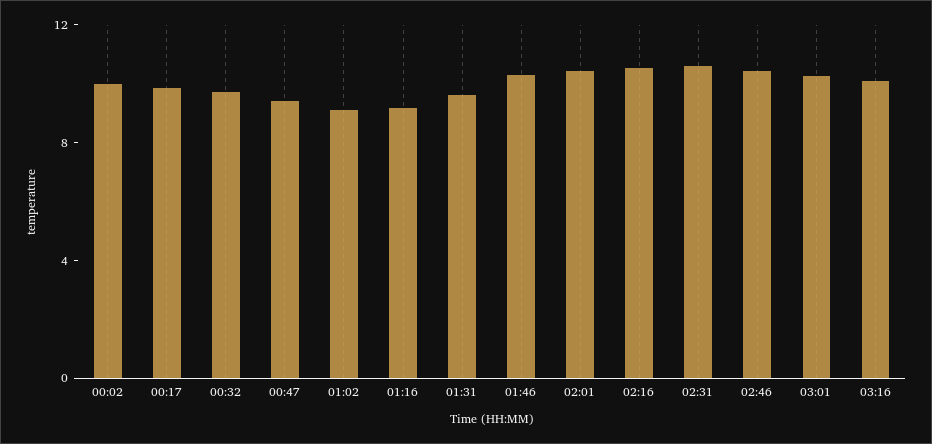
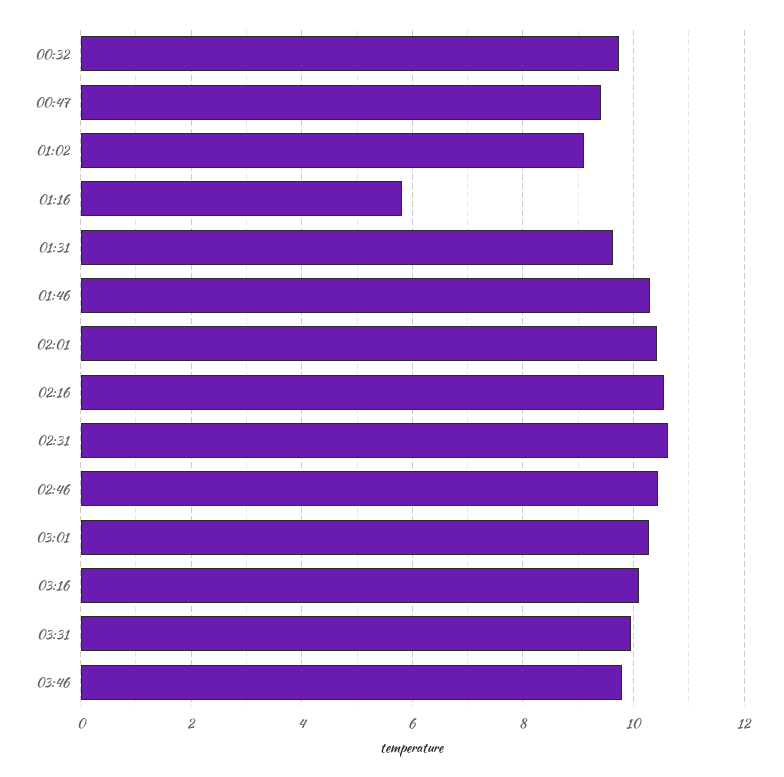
00:02: 10 -> none
00:17: 10 -> none
01:16: 9 -> 5.8
03:31: none -> 10
03:46: none -> 9.8

